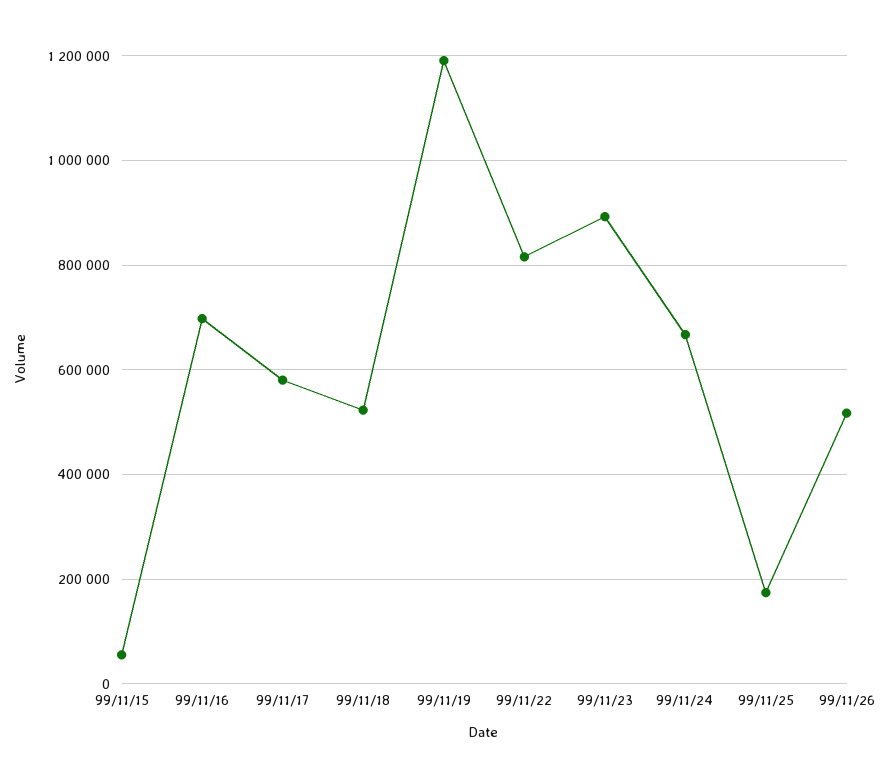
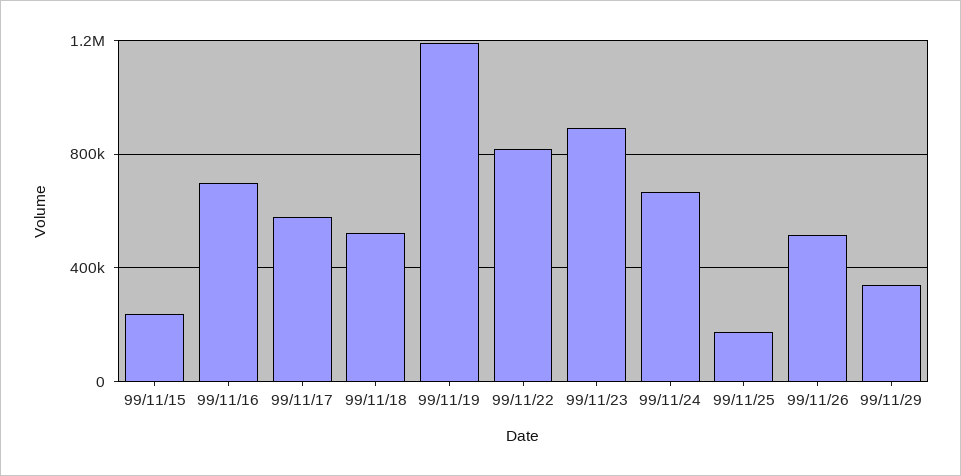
99/11/15: 60000 -> 250000
99/11/29: none -> 350000

